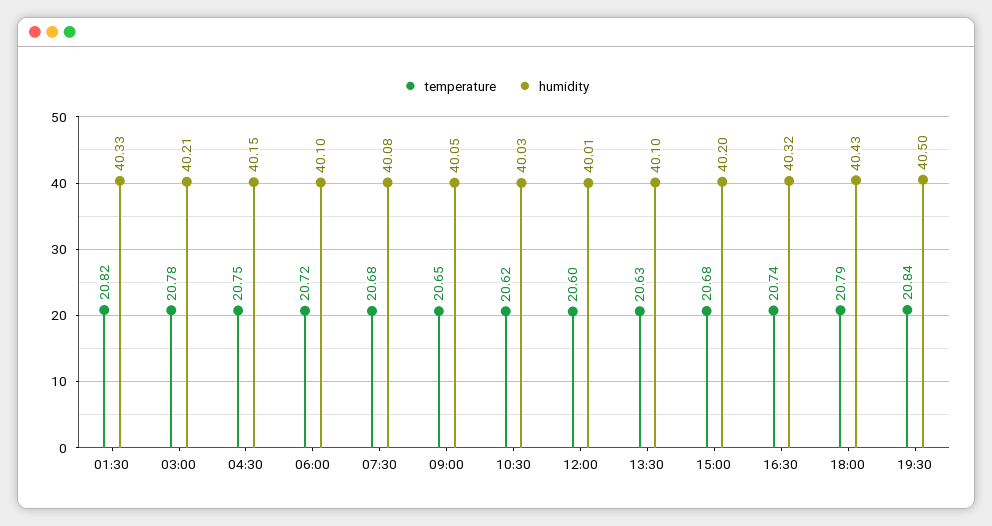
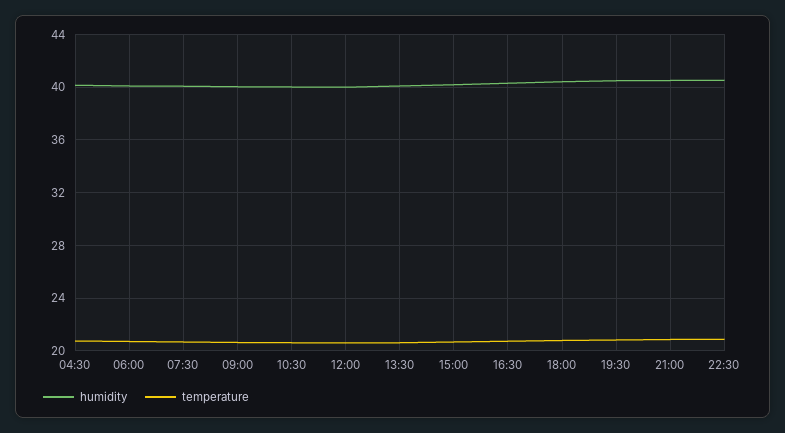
temperature, 01:30: 20.82 -> none
humidity, 01:30: 40.33 -> none
temperature, 03:00: 20.78 -> none
humidity, 03:00: 40.21 -> none
humidity, 21:00: none -> 40.5
temperature, 21:00: none -> 21
humidity, 22:30: none -> 40.5
temperature, 22:30: none -> 21

